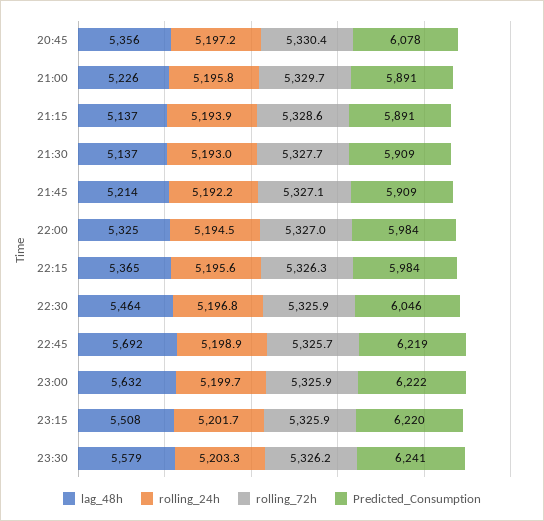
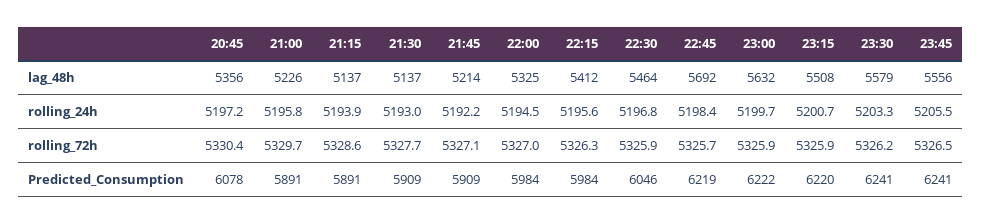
lag_48h, 22:15: 5365 -> 5412
rolling_24h, 22:45: 5198.9 -> 5198.4
rolling_24h, 23:15: 5201.7 -> 5200.7
lag_48h, 23:45: none -> 5556
rolling_24h, 23:45: none -> 5205.5
rolling_72h, 23:45: none -> 5326.5
Predicted_Consumption, 23:45: none -> 6241

